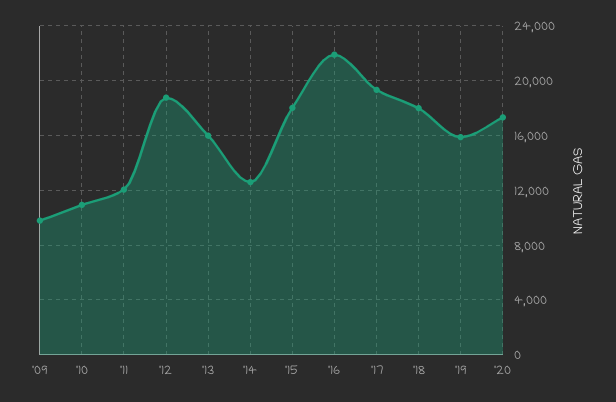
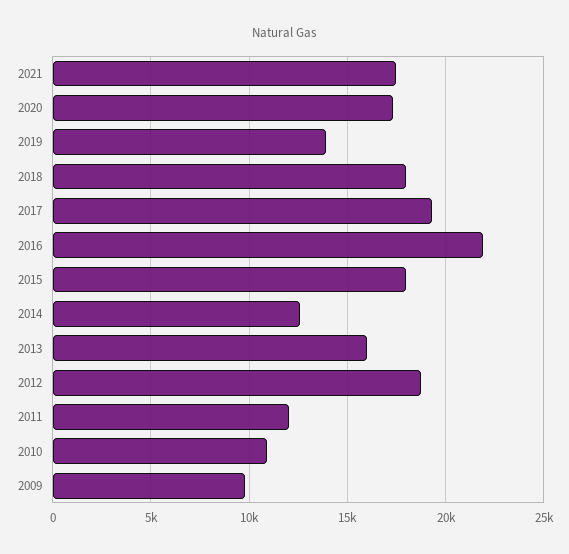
'19: 16000 -> 14000
2021: none -> 17500

